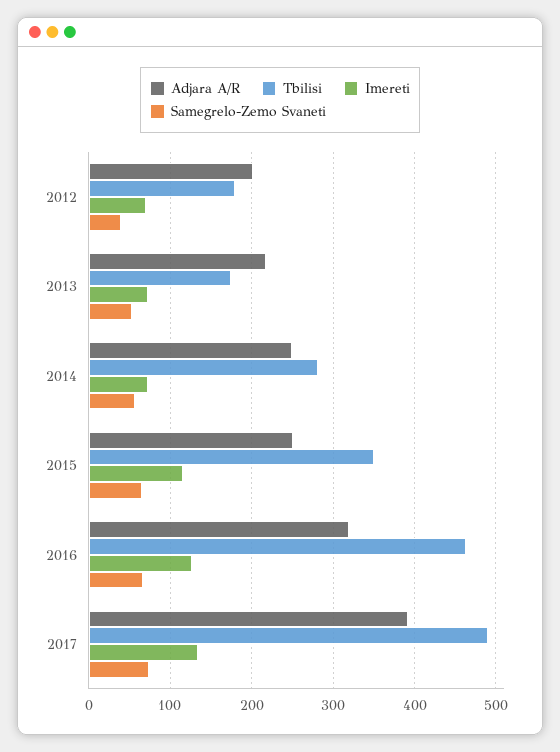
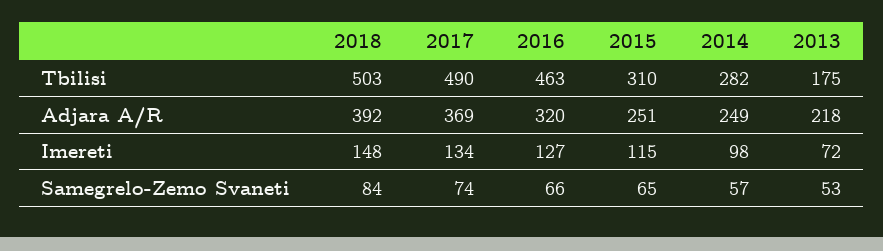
Adjara A/R, 2012: 200 -> none
Tbilisi, 2012: 180 -> none
Imereti, 2012: 70 -> none
Samegrelo-Zemo Svaneti, 2012: 40 -> none
Imereti, 2014: 70 -> 98
Tbilisi, 2015: 350 -> 310
Adjara A/R, 2017: 390 -> 369
Tbilisi, 2018: none -> 503
Adjara A/R, 2018: none -> 392
Imereti, 2018: none -> 148
Samegrelo-Zemo Svaneti, 2018: none -> 84

